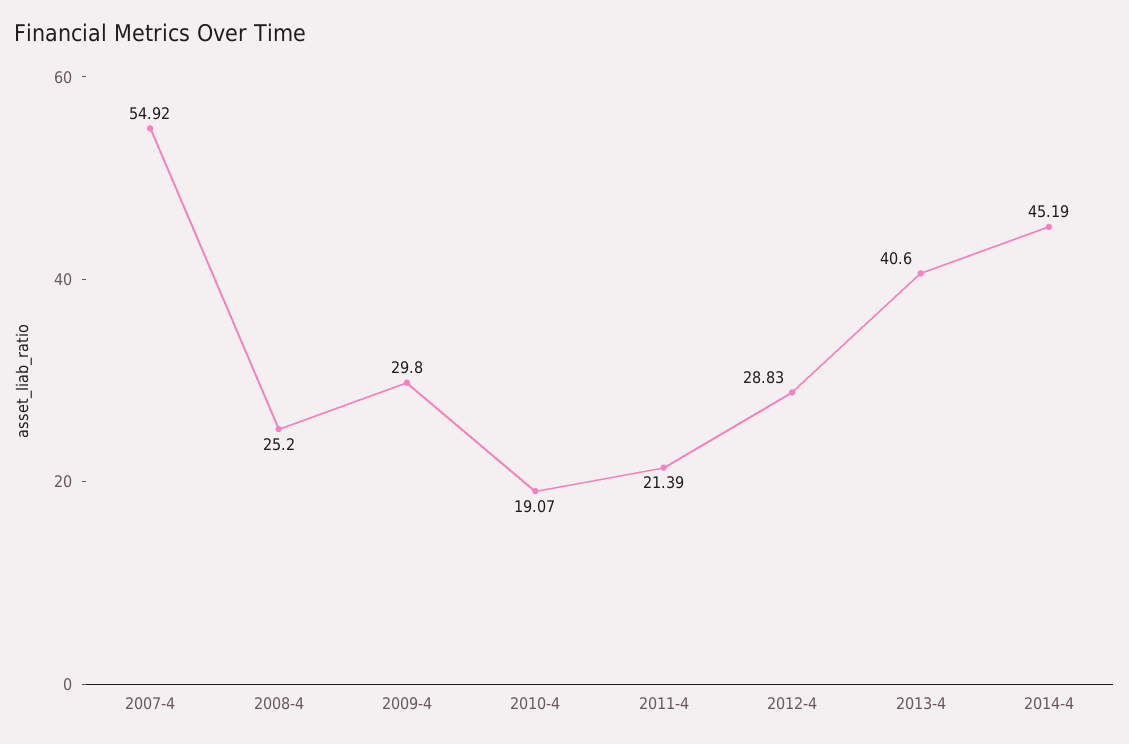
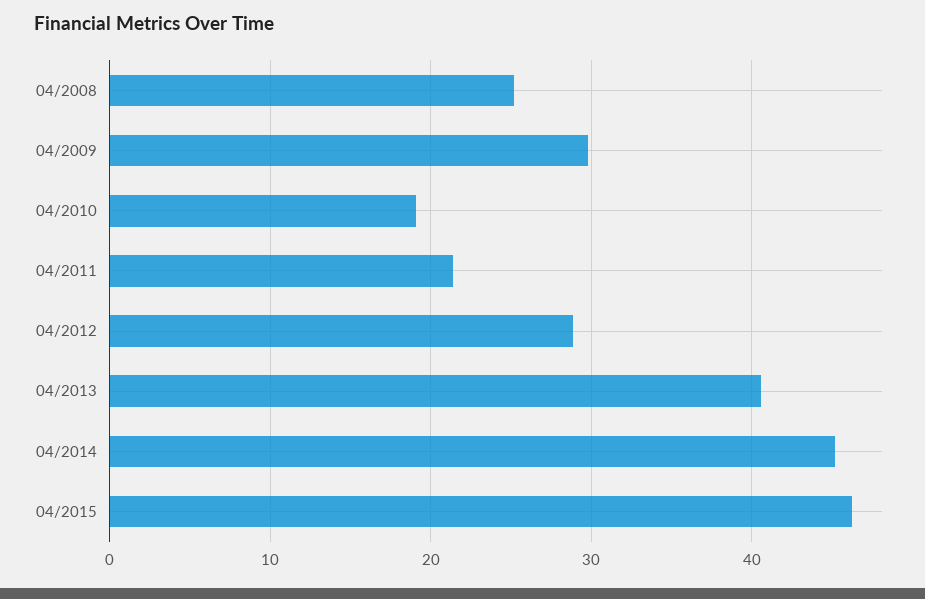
2007-4: 54.92 -> none
04/2015: none -> 46

